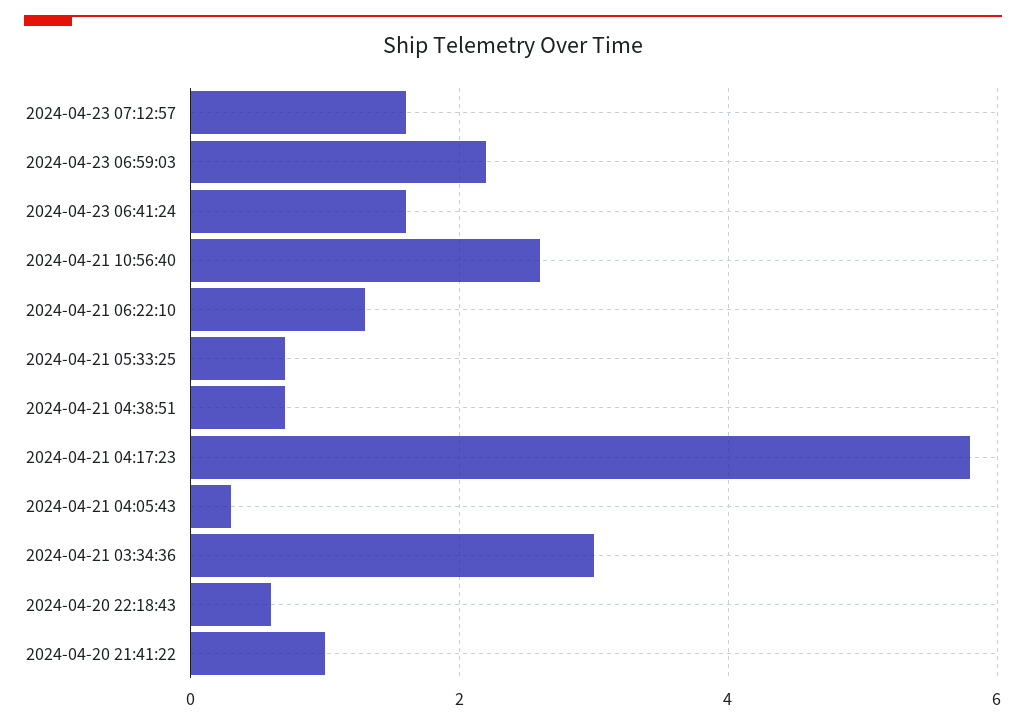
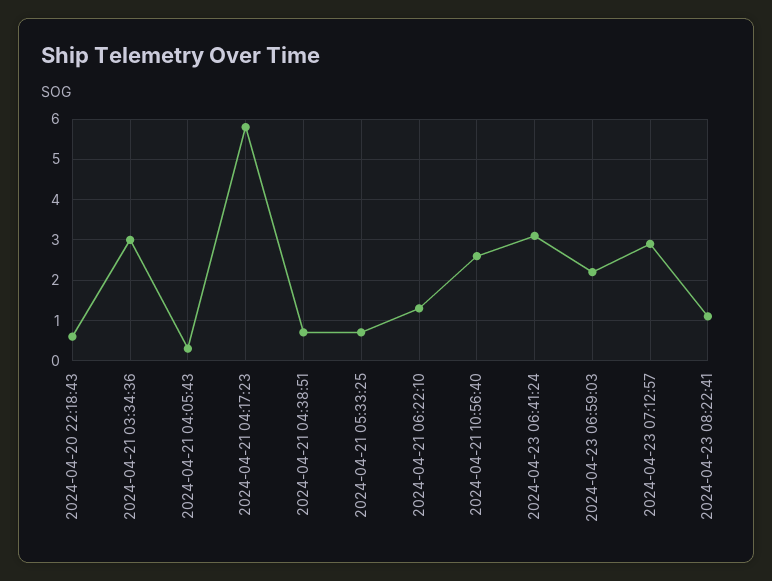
2024-04-23 07:12:57: 1.5 -> 3
2024-04-23 06:41:24: 1.5 -> 3
2024-04-20 21:41:22: 1 -> none
2024-04-23 08:22:41: none -> 1

